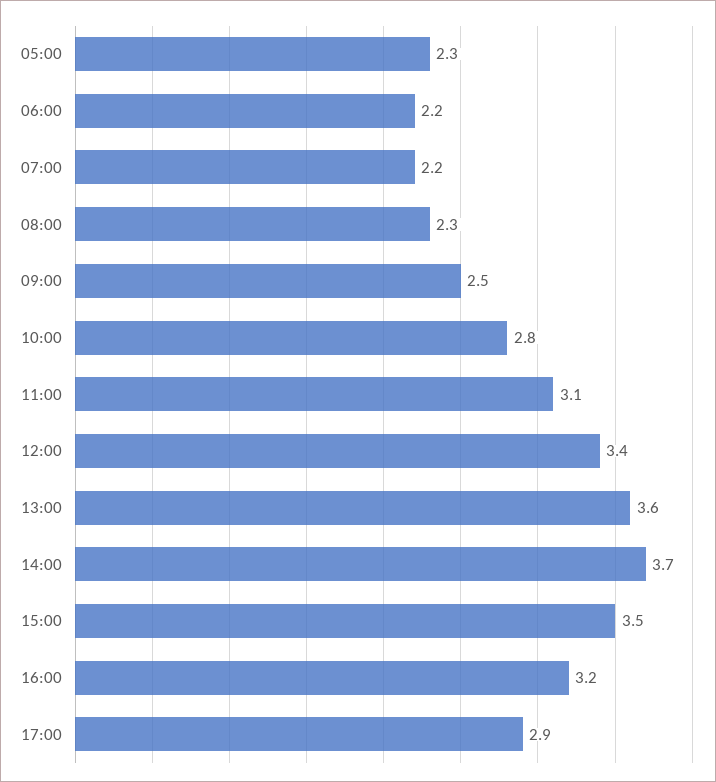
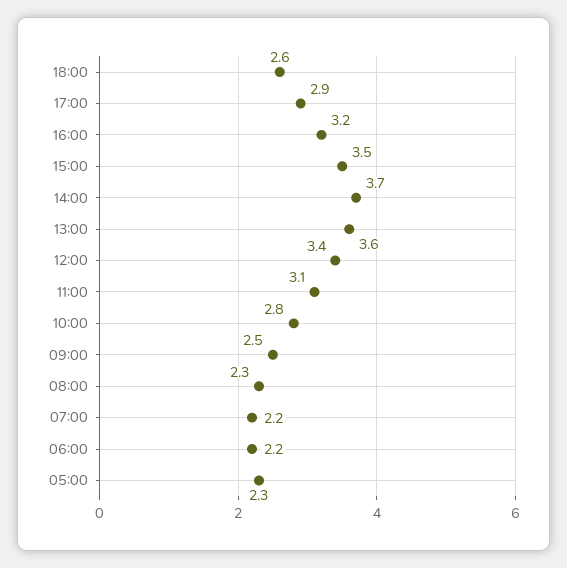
18:00: none -> 2.6

